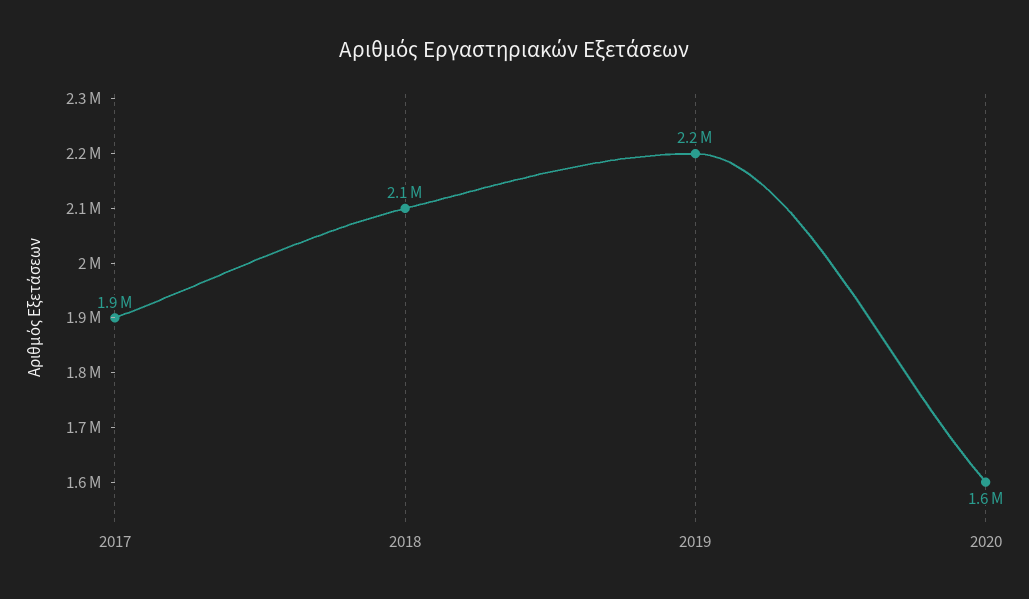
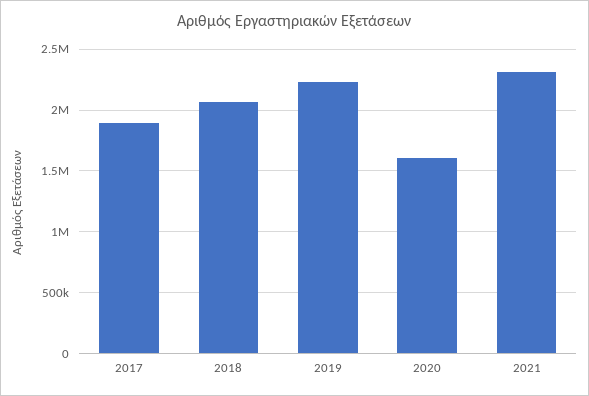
2021: none -> 2300000

